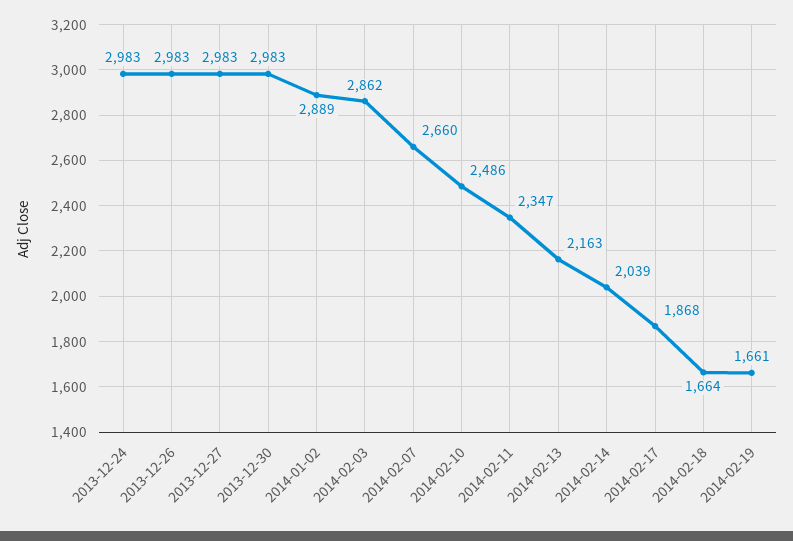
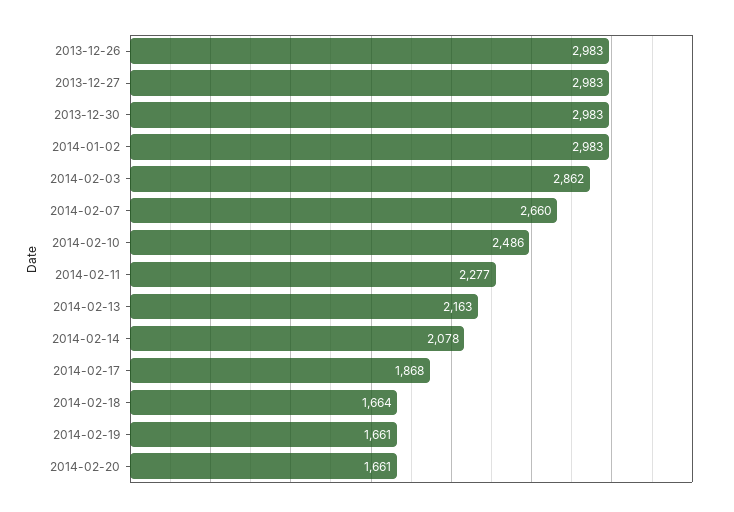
2013-12-24: 2983 -> none
2014-01-02: 2889 -> 2983
2014-02-11: 2347 -> 2277
2014-02-14: 2039 -> 2078
2014-02-20: none -> 1661

